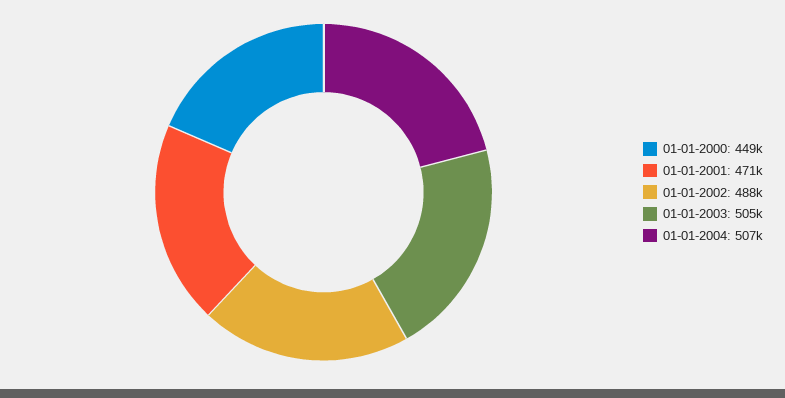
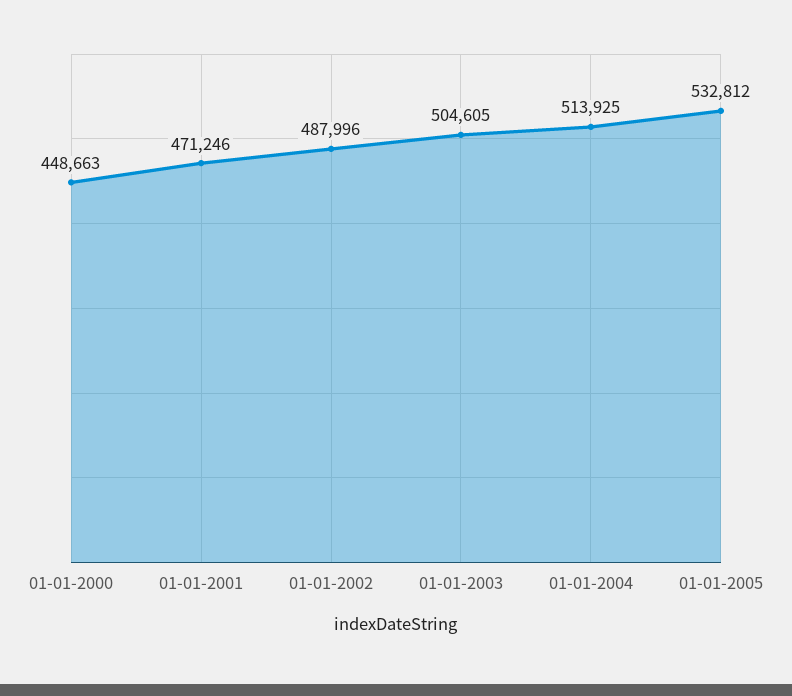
01-01-2004: 507000 -> 513925
01-01-2005: none -> 532812

